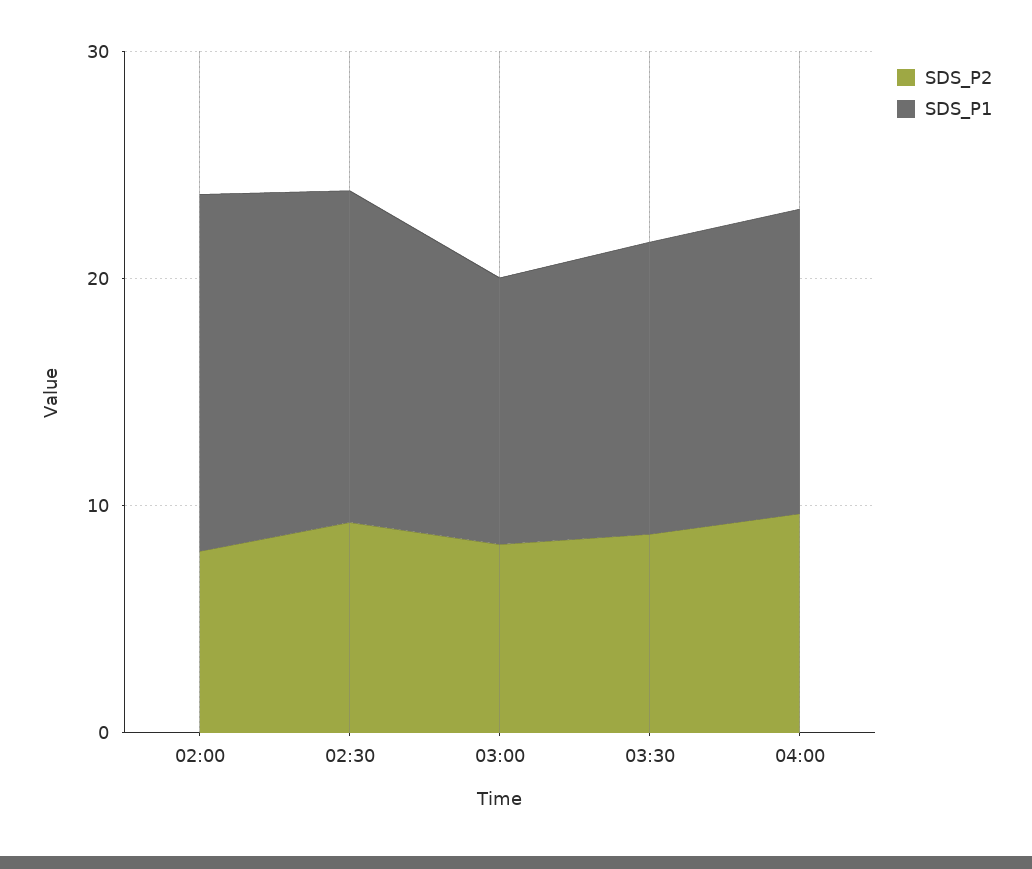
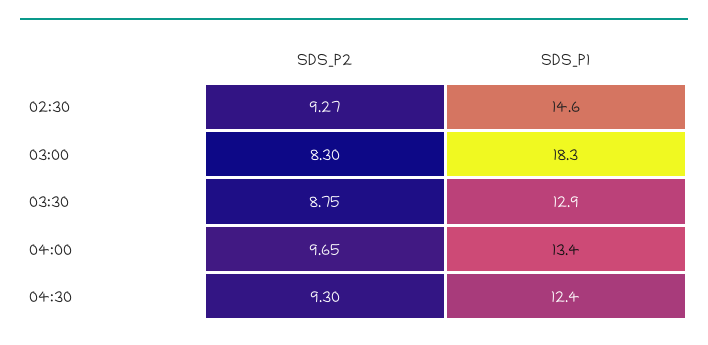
SDS_P2, 02:00: 8 -> none
SDS_P1, 02:00: 16 -> none
SDS_P1, 03:00: 12 -> 18.3
SDS_P2, 04:30: none -> 9.3
SDS_P1, 04:30: none -> 12.4

